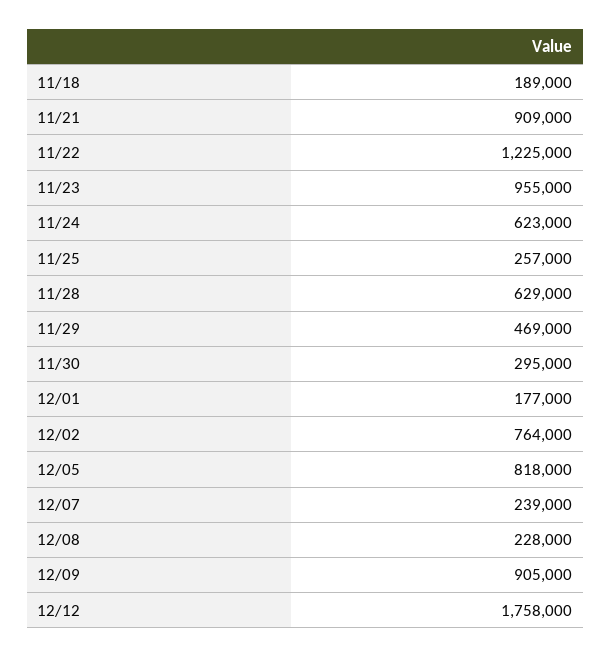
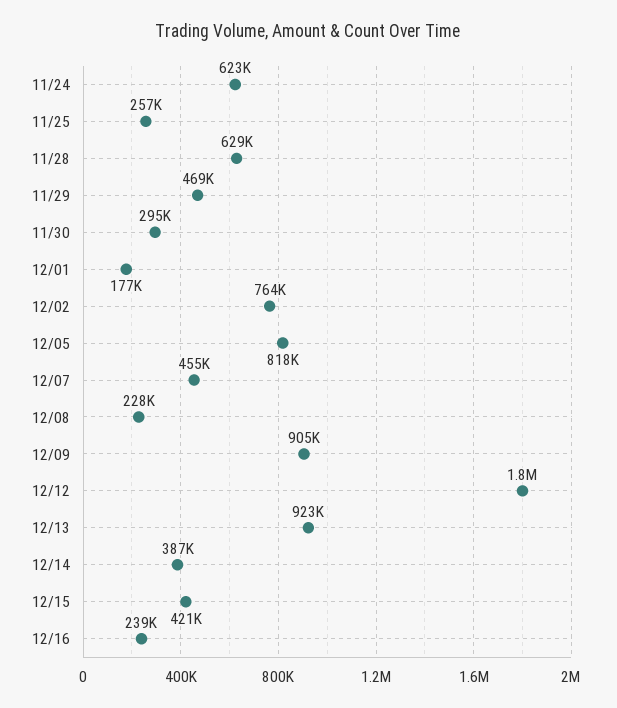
11/18: 189000 -> none
11/21: 909000 -> none
11/22: 1225000 -> none
11/23: 955000 -> none
12/07: 239000 -> 455000
12/13: none -> 923000
12/14: none -> 387000
12/15: none -> 421000
12/16: none -> 239000

